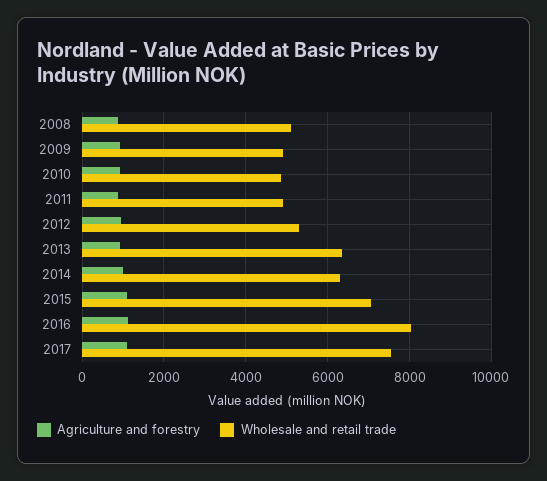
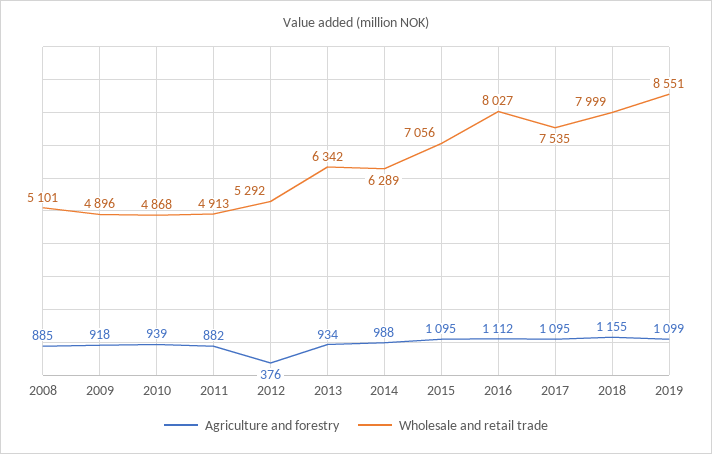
Agriculture and forestry, 2012: 1000 -> 376
Agriculture and forestry, 2018: none -> 1155
Wholesale and retail trade, 2018: none -> 7999
Agriculture and forestry, 2019: none -> 1099
Wholesale and retail trade, 2019: none -> 8551

